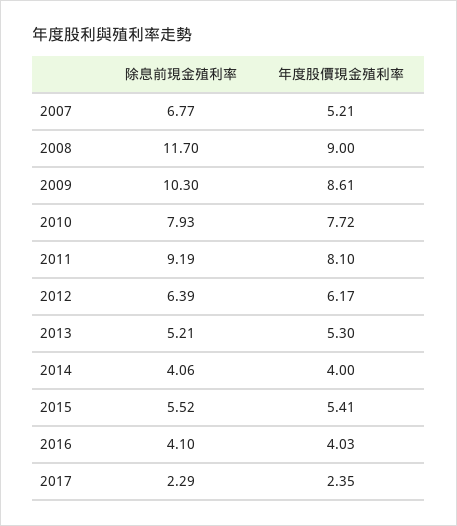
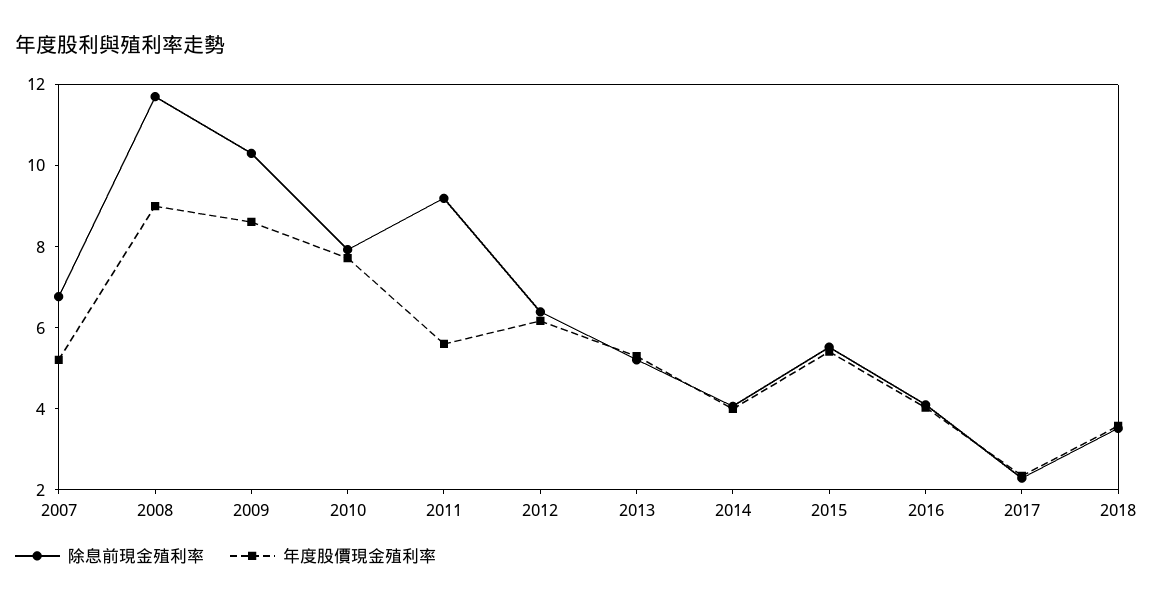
年度股價現金殖利率, 2011: 8.1 -> 5.5
除息前現金殖利率, 2018: none -> 3.5
年度股價現金殖利率, 2018: none -> 3.5

